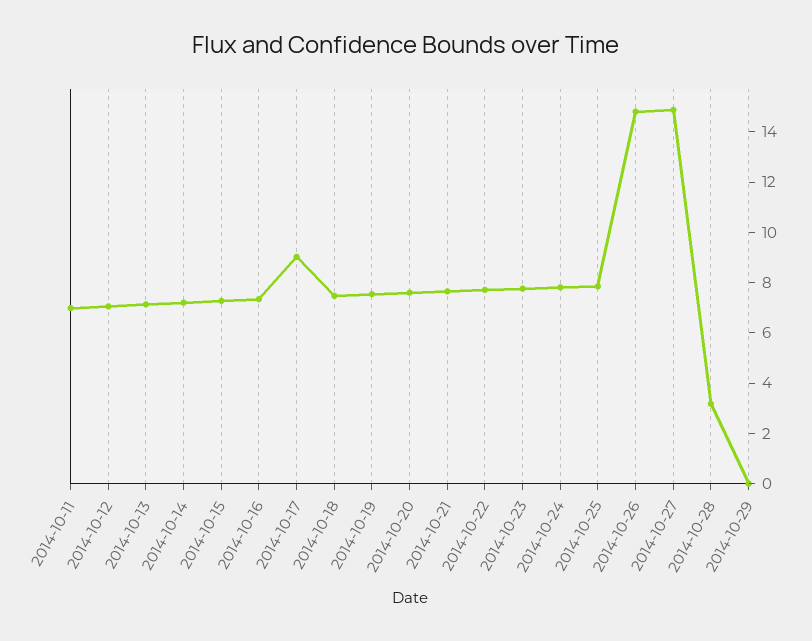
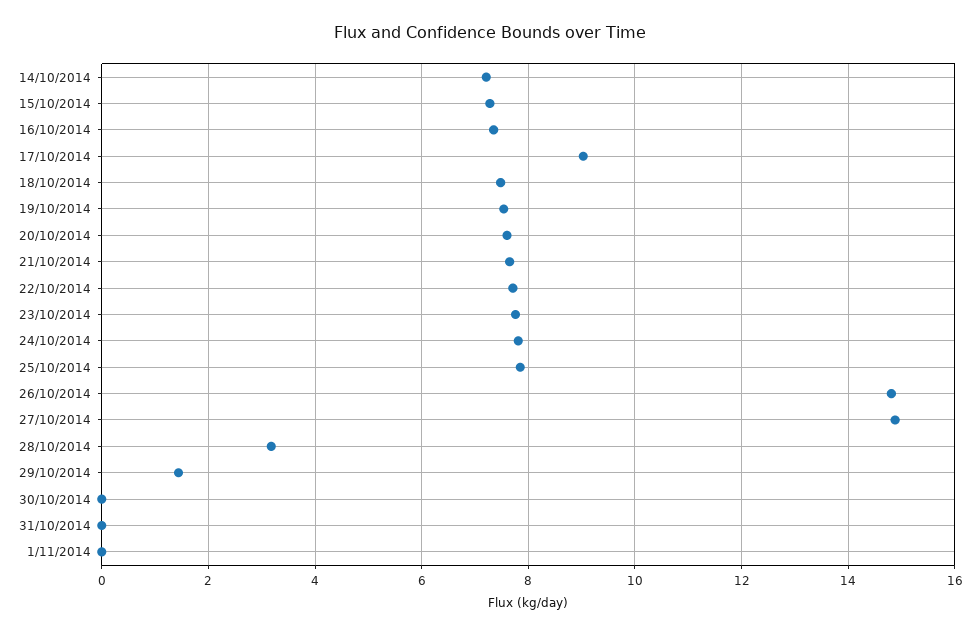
2014-10-11: 7 -> none
2014-10-12: 7 -> none
2014-10-13: 7 -> none
2014-10-29: 0 -> 1.4
30/10/2014: none -> 0
31/10/2014: none -> 0
1/11/2014: none -> 0

